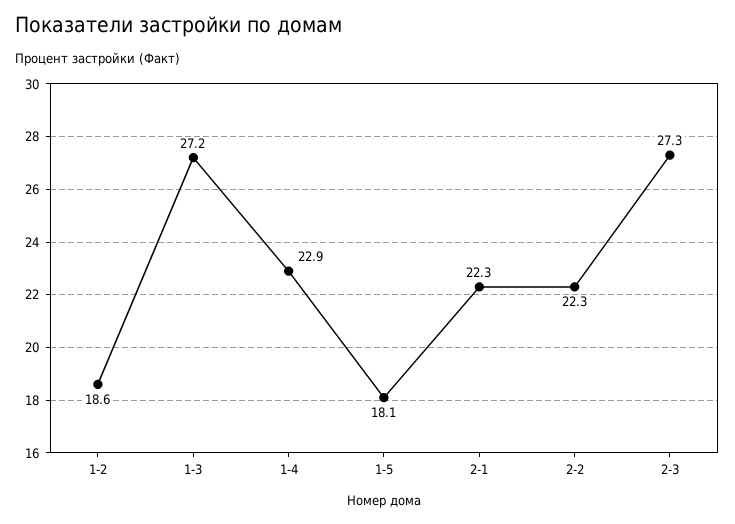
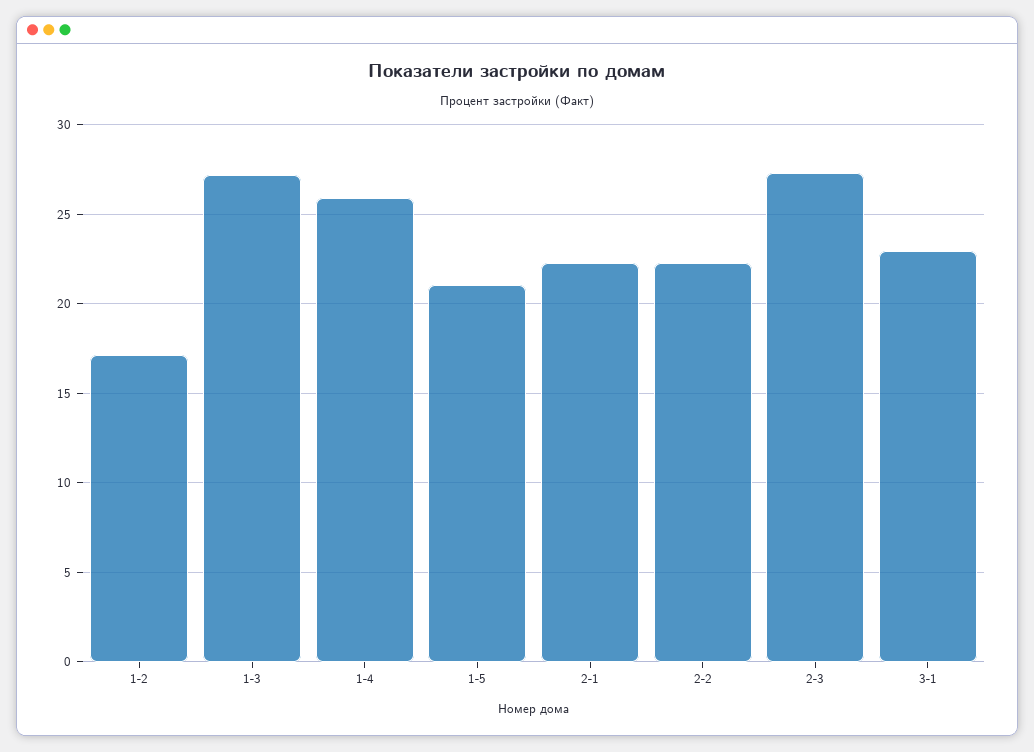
1-2: 18.6 -> 17
1-4: 22.9 -> 26
1-5: 18.1 -> 21
3-1: none -> 23

